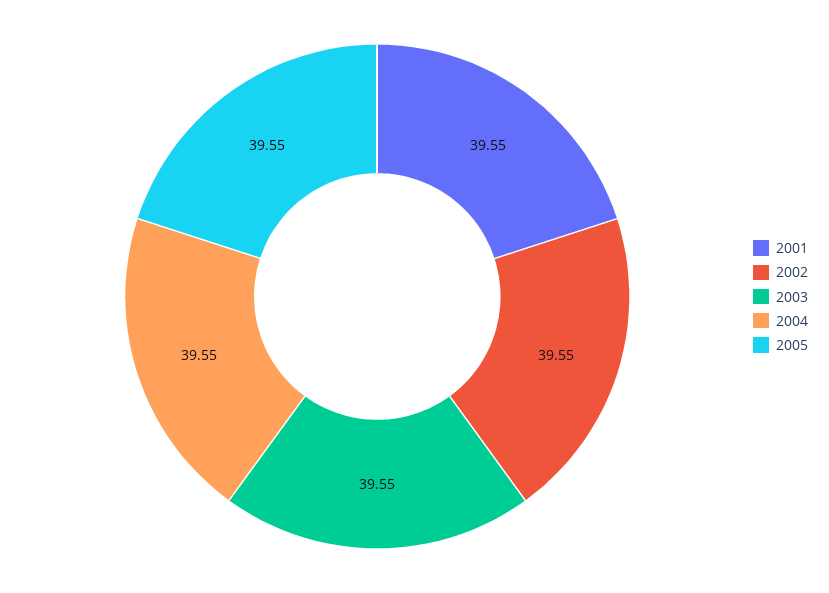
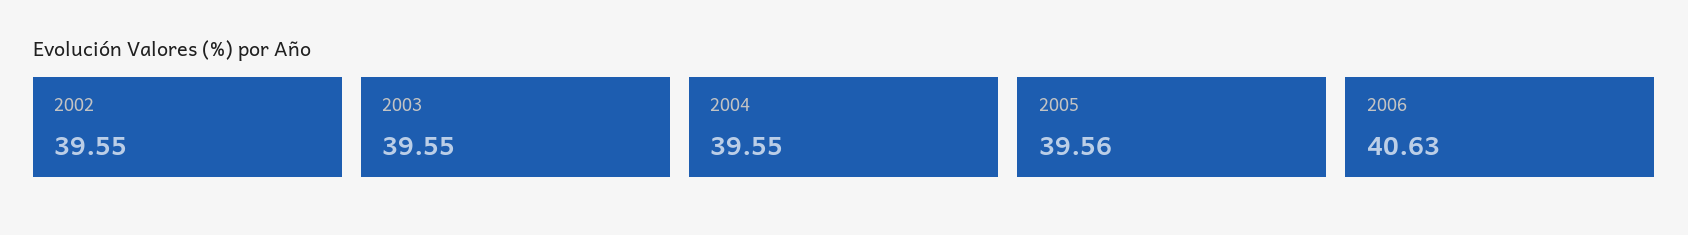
2001: 39.55 -> none
2005: 39.55 -> 39.56
2006: none -> 40.63

